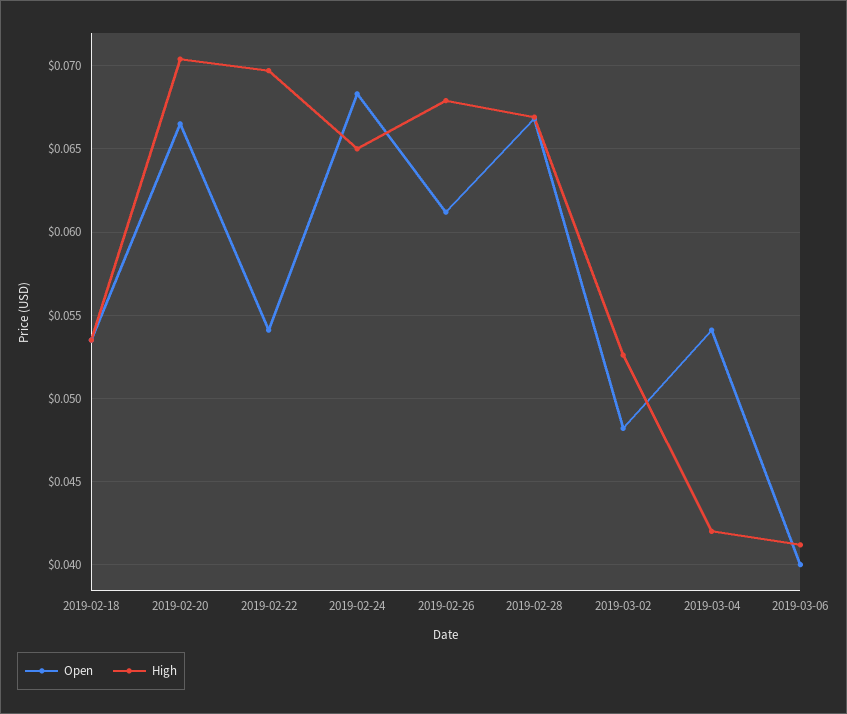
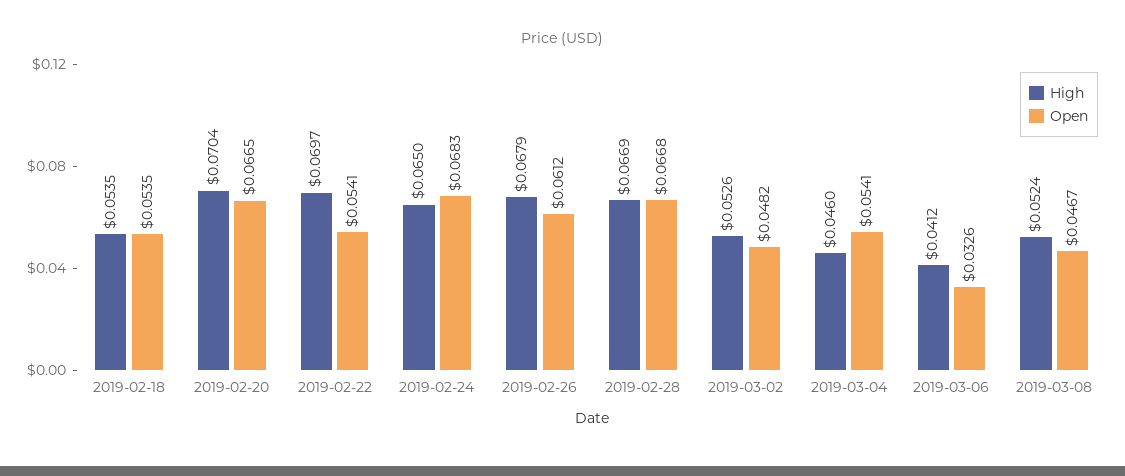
High, 2019-03-04: 0.042 -> 0.046
Open, 2019-03-06: 0.04 -> 0.0326
High, 2019-03-08: none -> 0.0524
Open, 2019-03-08: none -> 0.0467

